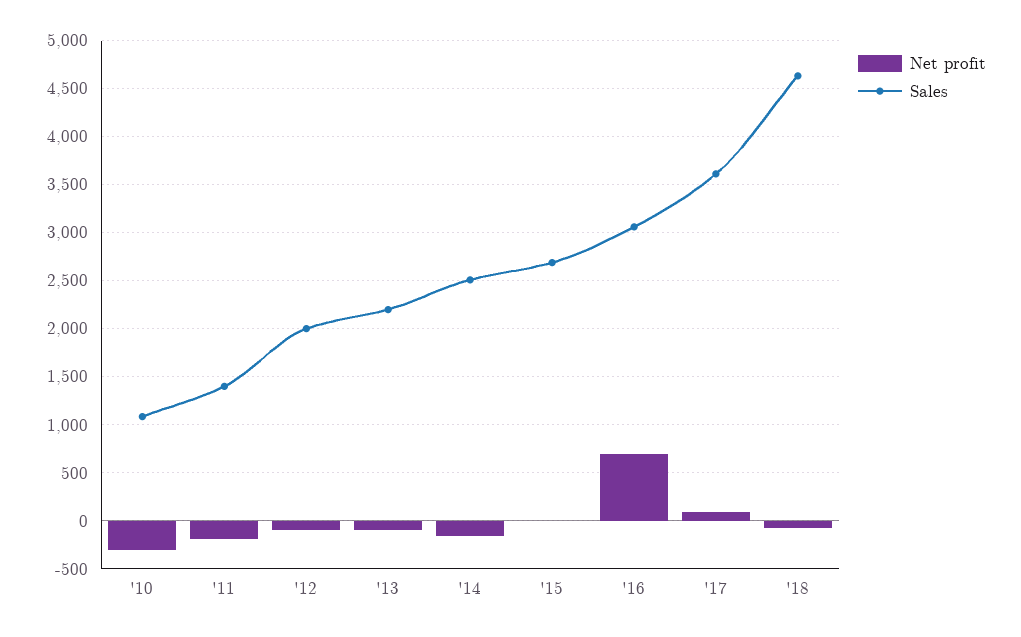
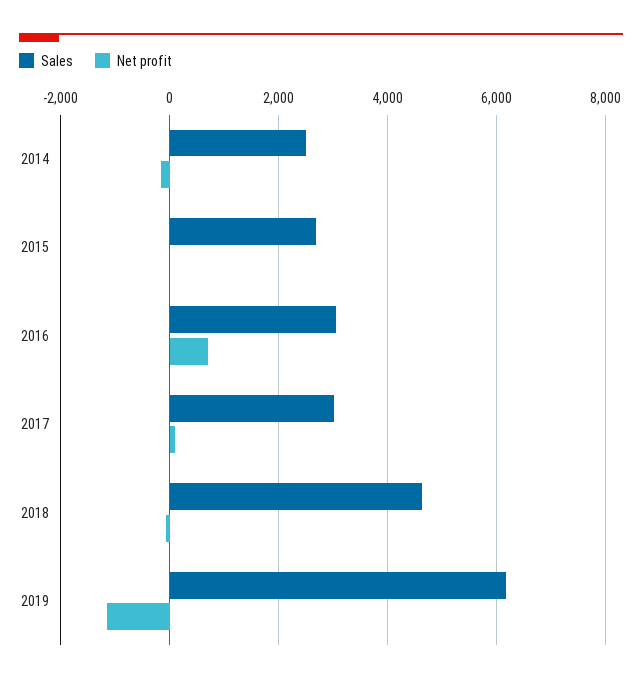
Net profit, '10: -300 -> none
Sales, '10: 1100 -> none
Net profit, '11: -200 -> none
Sales, '11: 1400 -> none
Net profit, '12: -100 -> none
Sales, '12: 2000 -> none
Net profit, '13: -100 -> none
Sales, '13: 2200 -> none
Sales, '17: 3600 -> 3000
Sales, 2019: none -> 6200
Net profit, 2019: none -> -1200

